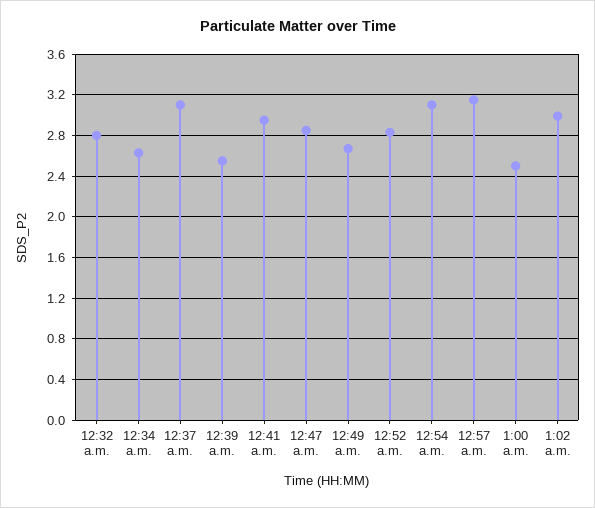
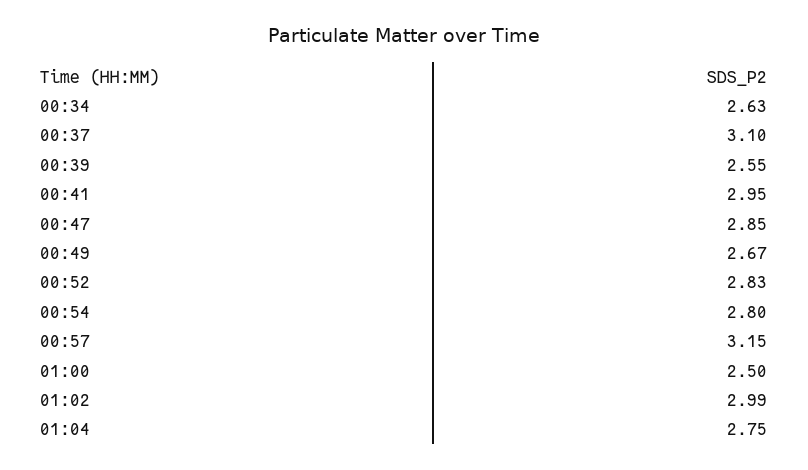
12:32 a.m.: 2.8 -> none
12:54 a.m.: 3.1 -> 2.8
01:04: none -> 2.75

